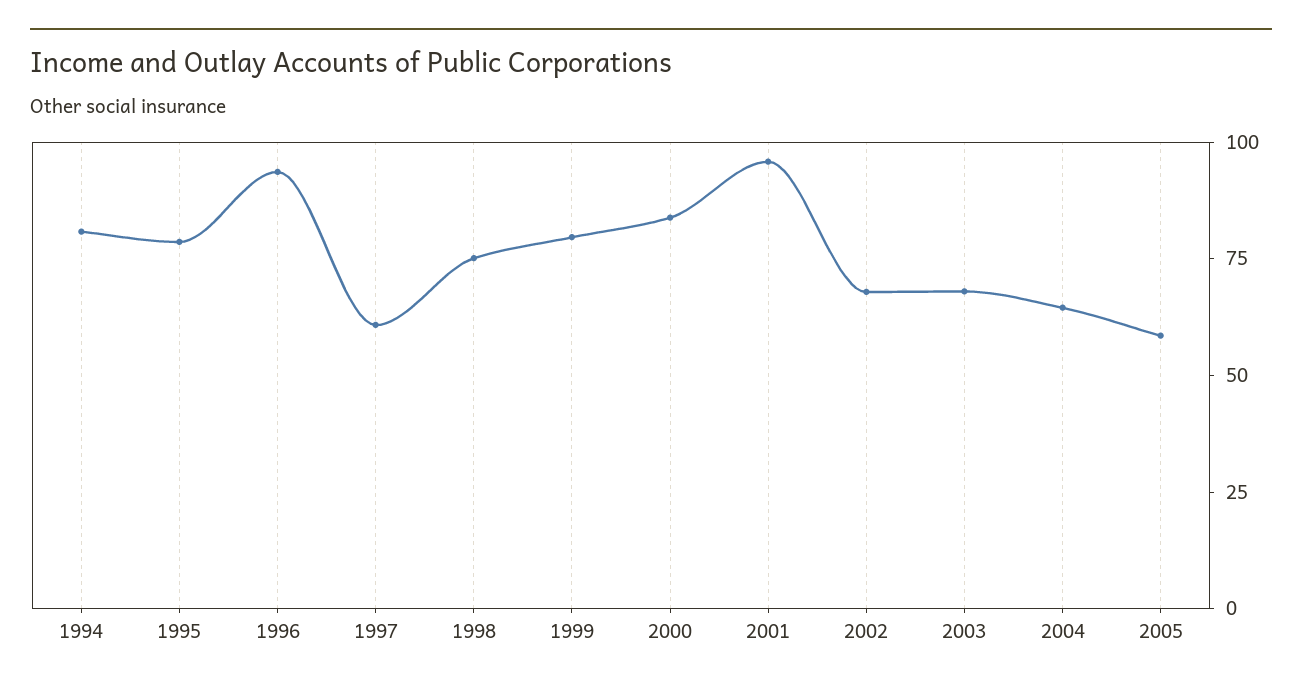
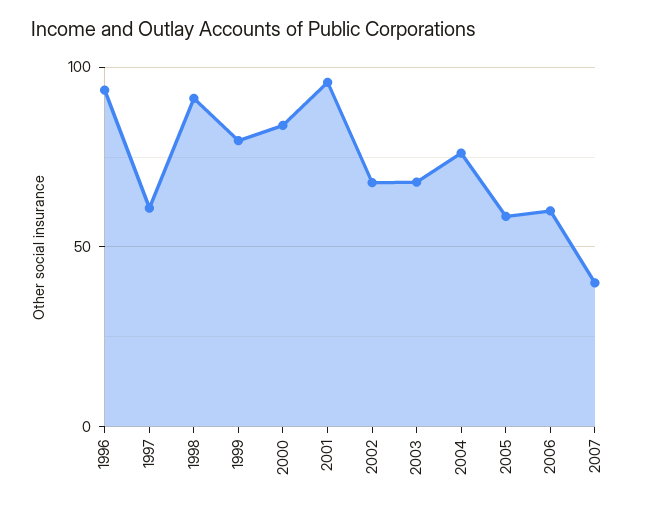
1994: 80 -> none
1995: 80 -> none
1998: 75 -> 90
2004: 65 -> 75
2006: none -> 60
2007: none -> 40

